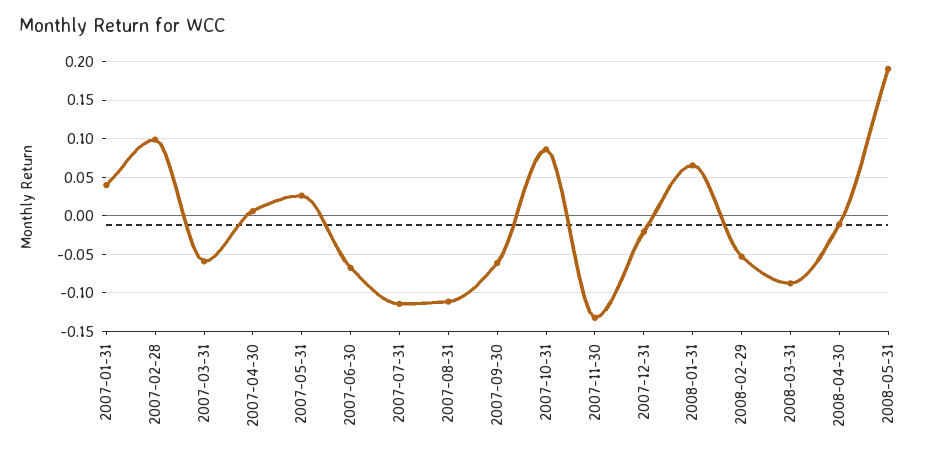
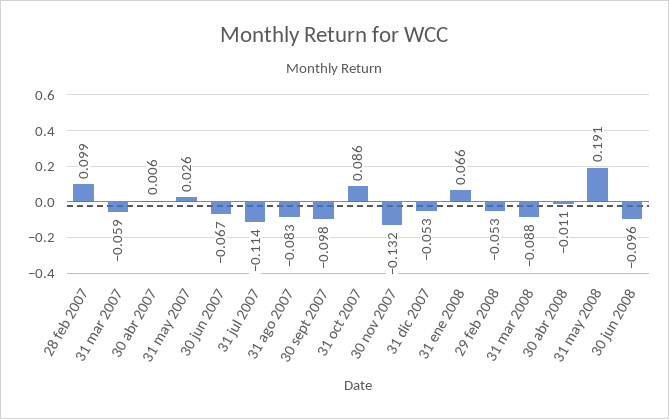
2007-01-31: 0.04 -> none
2007-08-31: -0.11 -> -0.083
2007-09-30: -0.06 -> -0.098
2007-12-31: -0.02 -> -0.053
30 jun 2008: none -> -0.096

